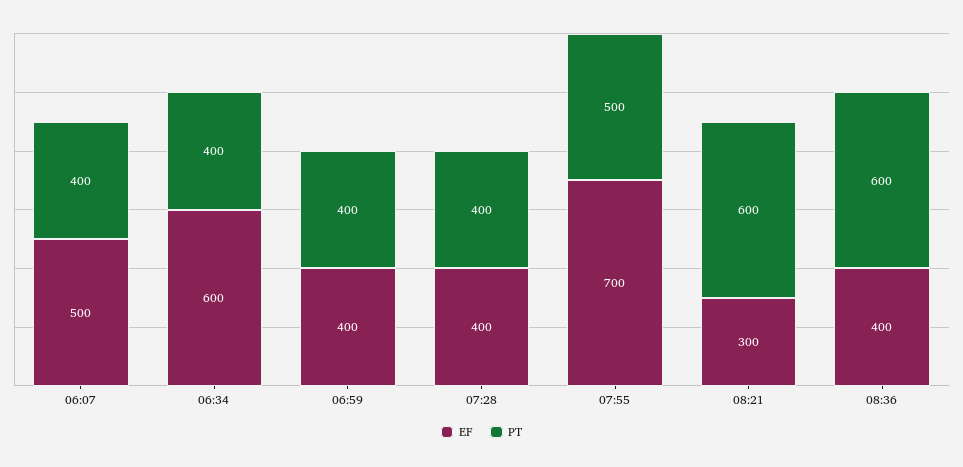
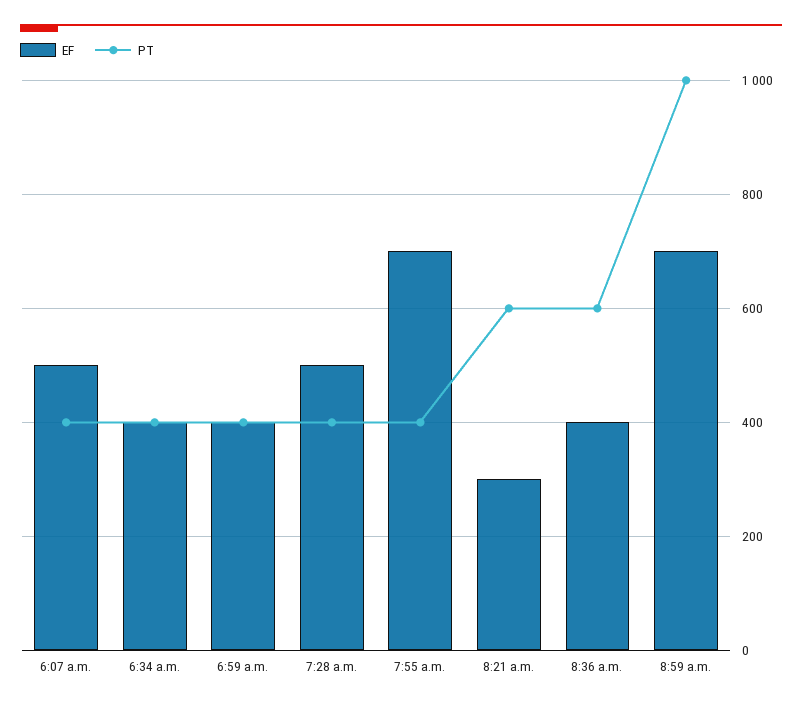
EF, 06:34: 600 -> 400
EF, 07:28: 400 -> 500
PT, 07:55: 500 -> 400
EF, 8:59 a.m.: none -> 700
PT, 8:59 a.m.: none -> 1000

